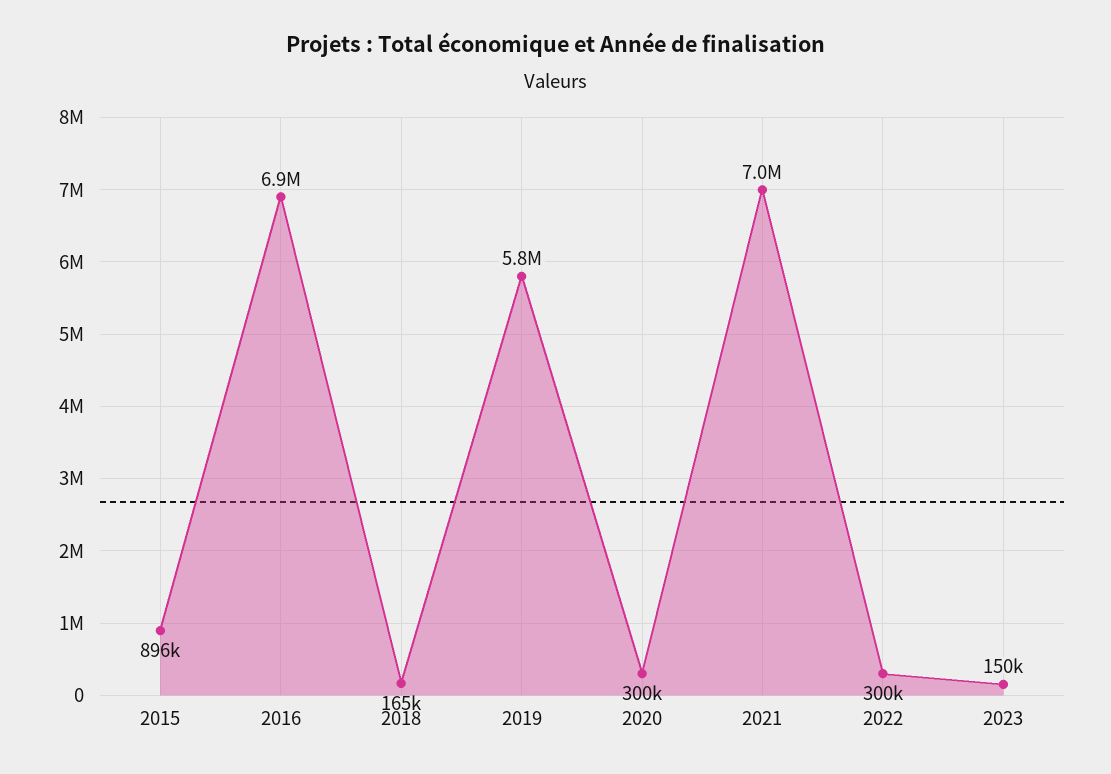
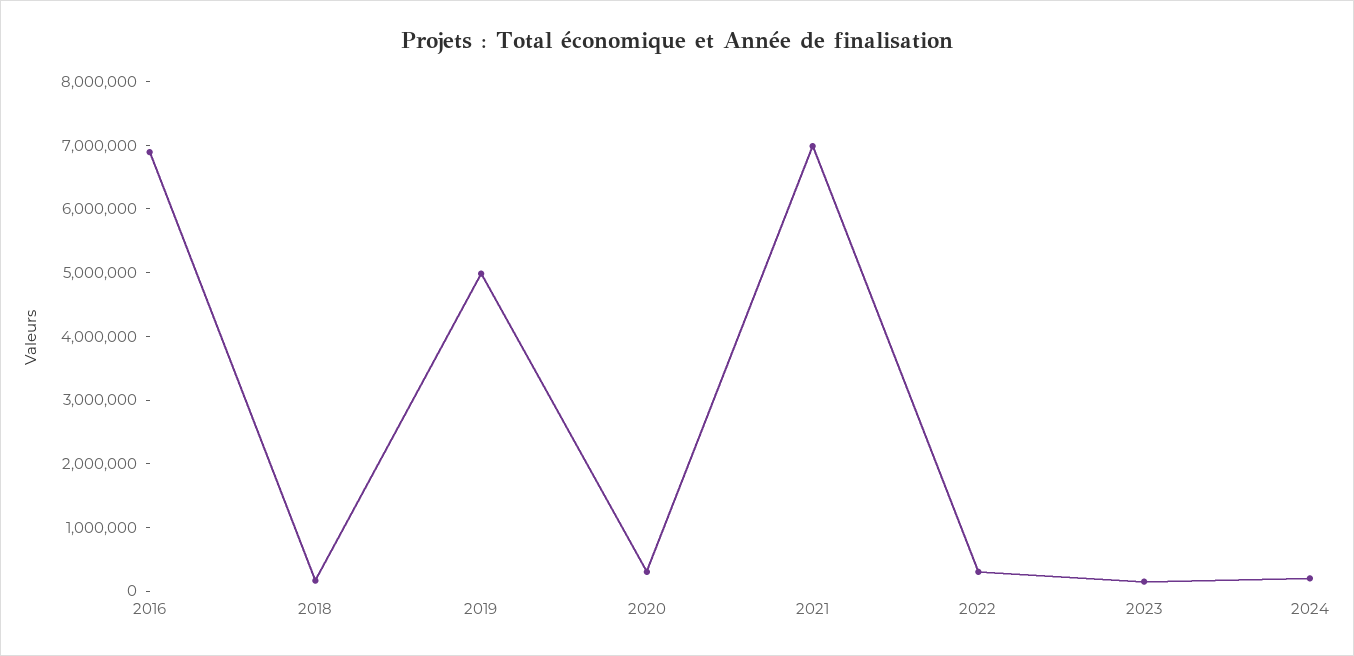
2015: 896000 -> none
2019: 5800000 -> 5000000
2024: none -> 200000

